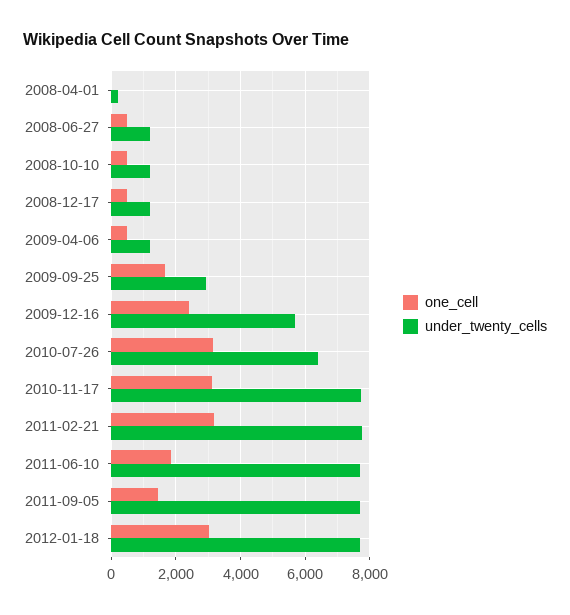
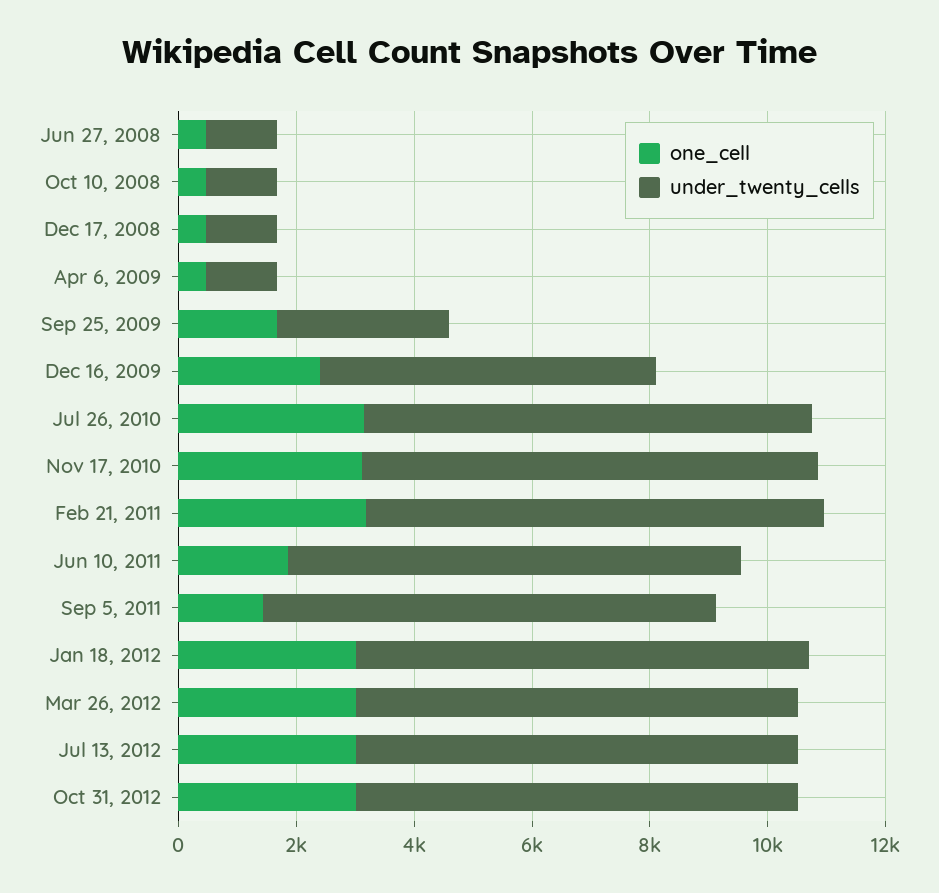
one_cell, 2008-04-01: 0 -> none
under_twenty_cells, 2008-04-01: 200 -> none
under_twenty_cells, 2010-07-26: 6400 -> 7500
one_cell, Mar 26, 2012: none -> 3000
under_twenty_cells, Mar 26, 2012: none -> 7500
one_cell, Jul 13, 2012: none -> 3000
under_twenty_cells, Jul 13, 2012: none -> 7500
one_cell, Oct 31, 2012: none -> 3000
under_twenty_cells, Oct 31, 2012: none -> 7500

